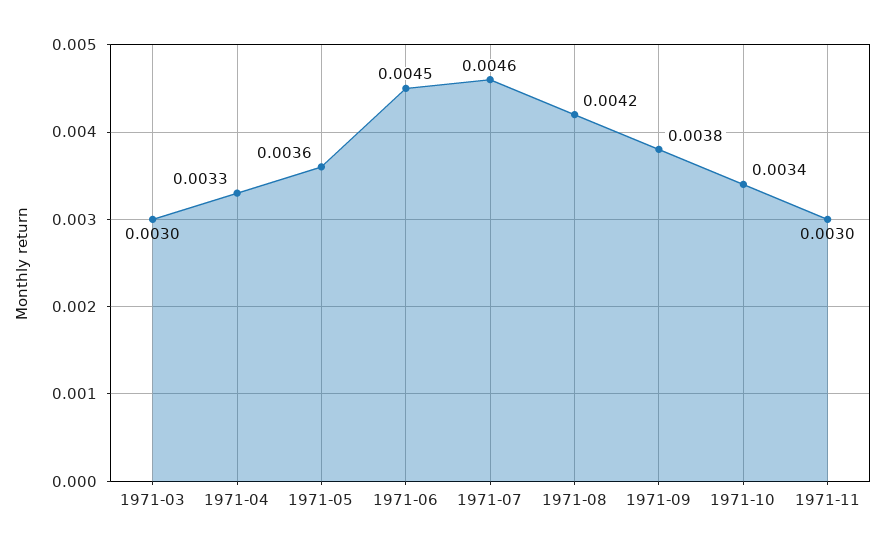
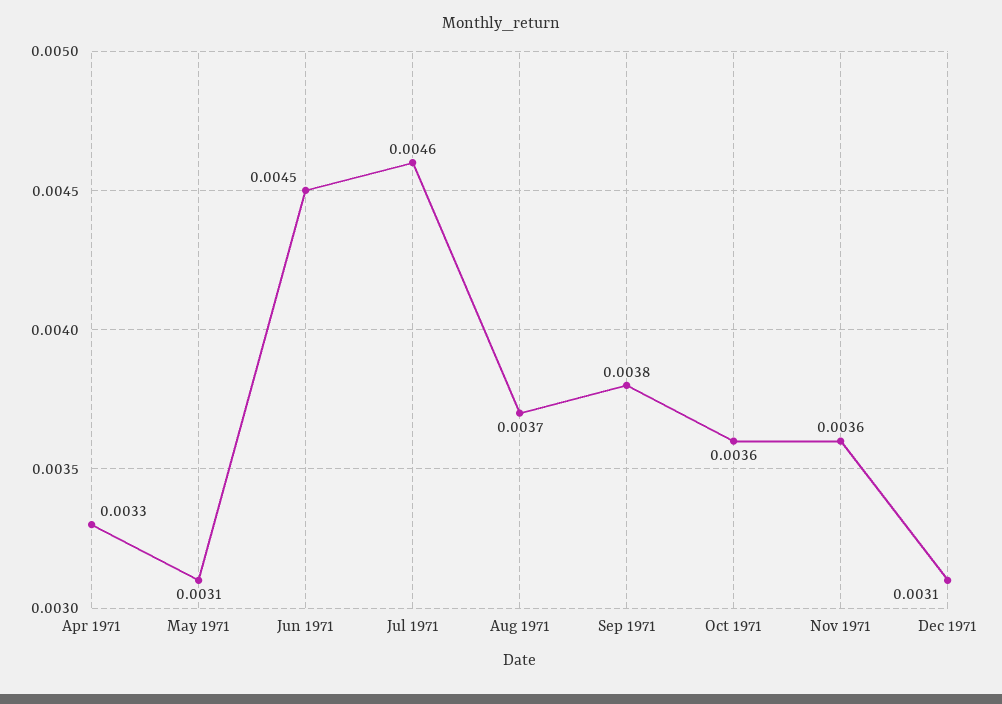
1971-03: 0.003 -> none
1971-05: 0.0036 -> 0.0031
1971-08: 0.0042 -> 0.0037
1971-10: 0.0034 -> 0.0036
1971-11: 0.003 -> 0.0036
Dec 1971: none -> 0.0031

